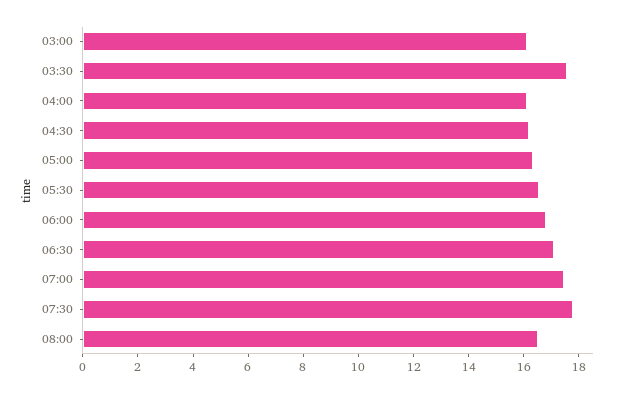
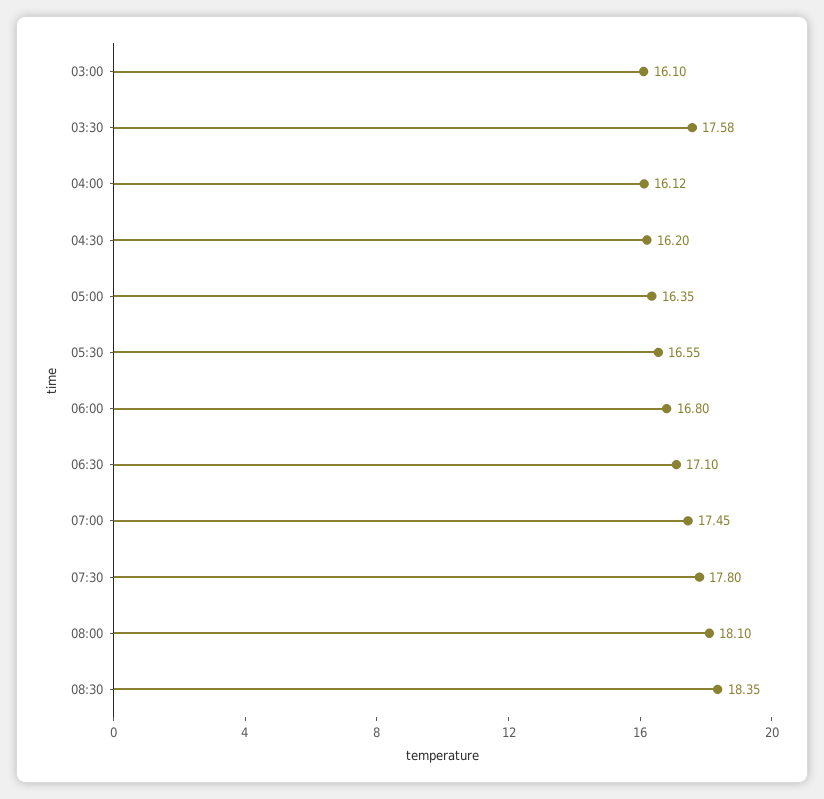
08:00: 16.5 -> 18.1
08:30: none -> 18.35

